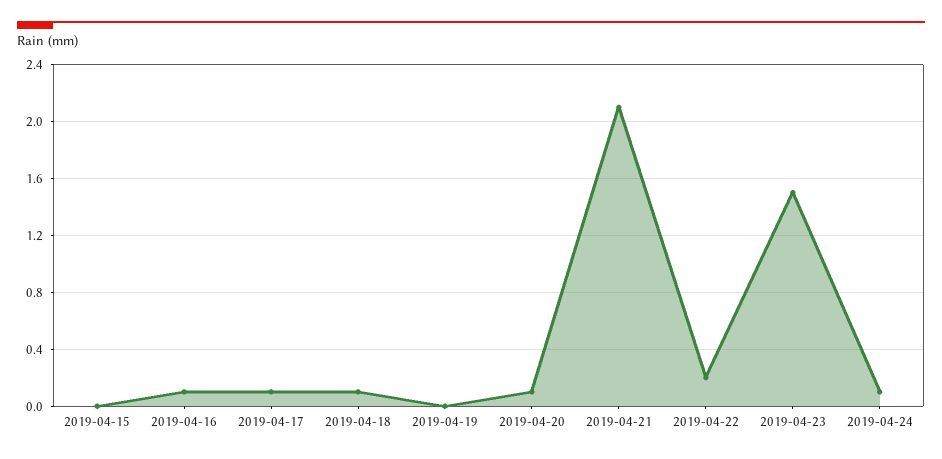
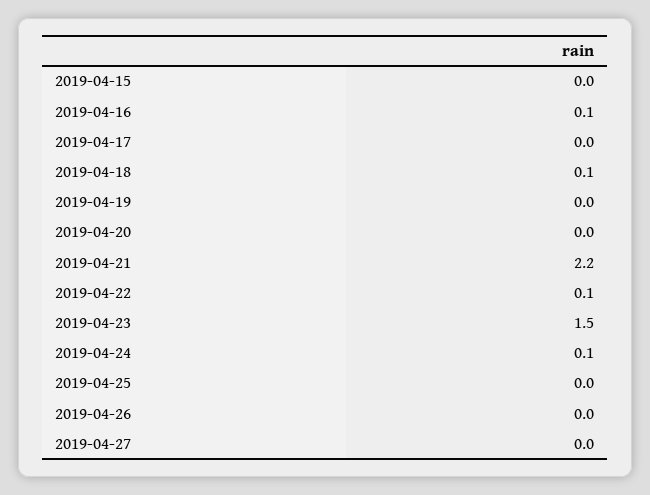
2019-04-17: 0.1 -> 0
2019-04-20: 0.1 -> 0
2019-04-21: 2.1 -> 2.2
2019-04-22: 0.2 -> 0.1
2019-04-25: none -> 0
2019-04-26: none -> 0
2019-04-27: none -> 0

